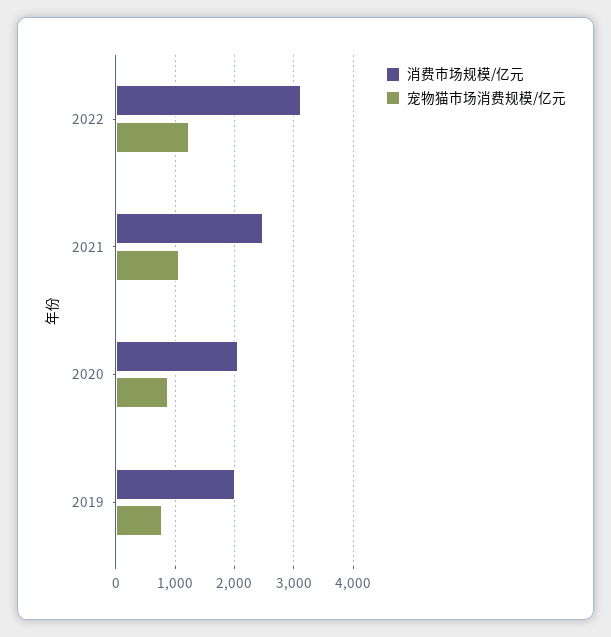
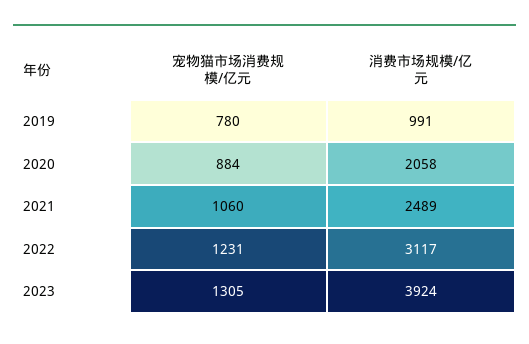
消费市场规模/亿元, 2019: 2000 -> 991
宠物猫市场消费规模/亿元, 2023: none -> 1305
消费市场规模/亿元, 2023: none -> 3924

